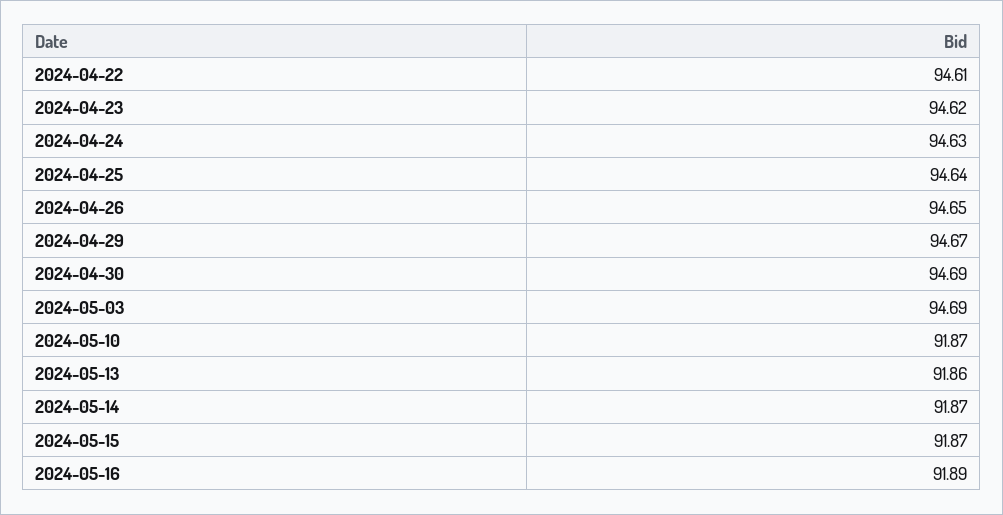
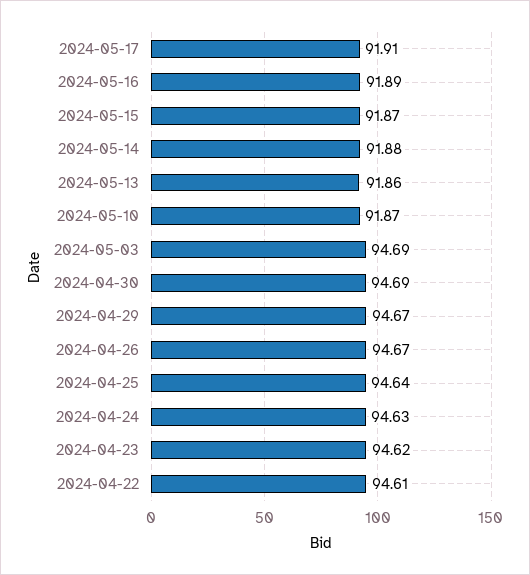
2024-04-26: 94.65 -> 94.67
2024-05-14: 91.87 -> 91.88
2024-05-17: none -> 91.91

